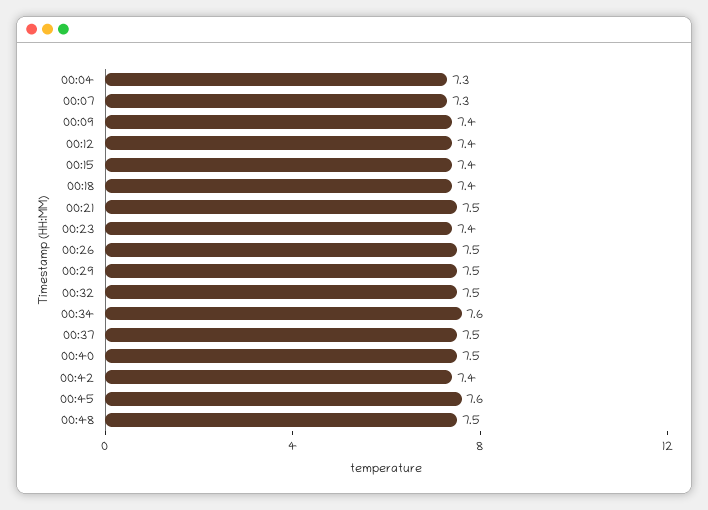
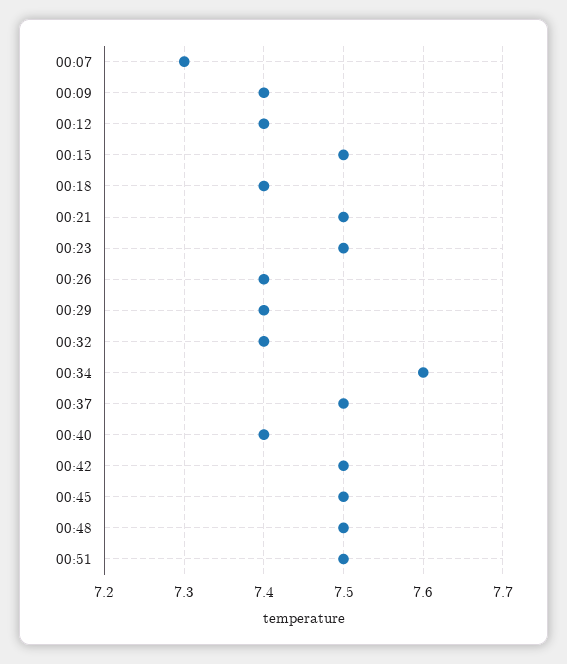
00:04: 7.3 -> none
00:15: 7.4 -> 7.5
00:23: 7.4 -> 7.5
00:26: 7.5 -> 7.4
00:29: 7.5 -> 7.4
00:32: 7.5 -> 7.4
00:40: 7.5 -> 7.4
00:42: 7.4 -> 7.5
00:45: 7.6 -> 7.5
00:51: none -> 7.5

